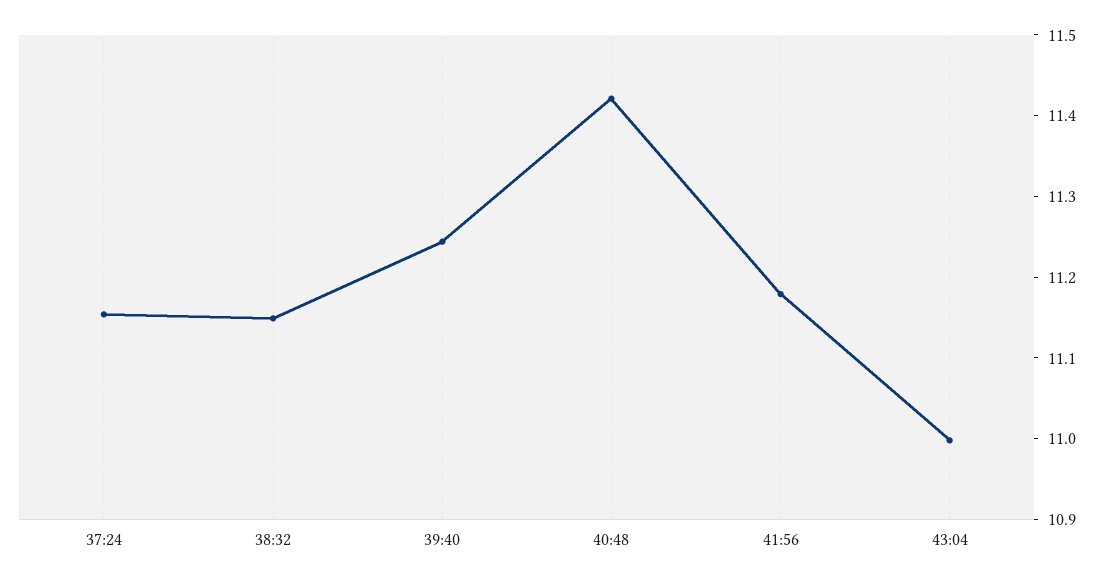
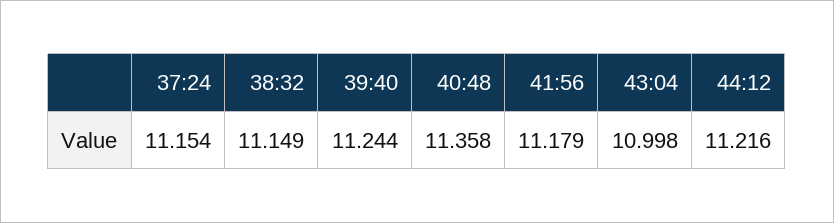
40:48: 11.42 -> 11.358
44:12: none -> 11.216

